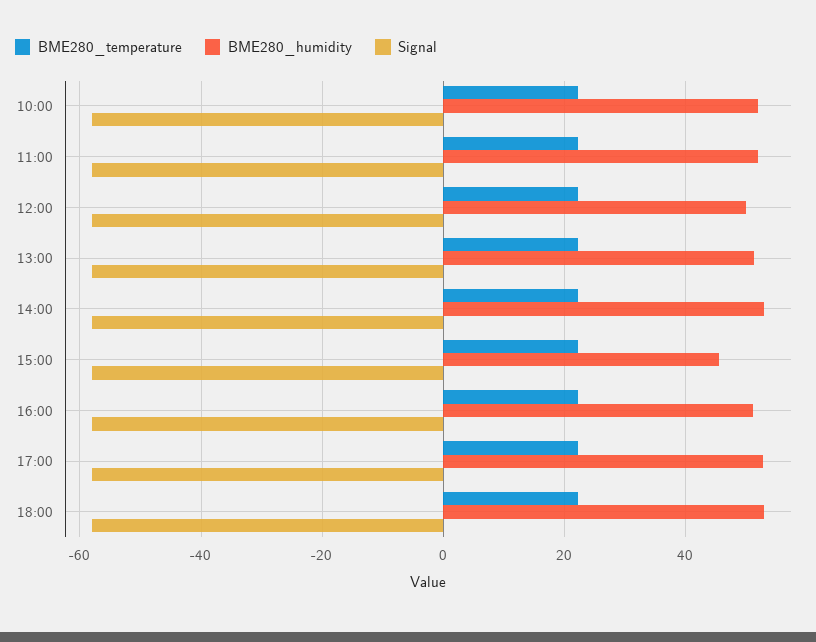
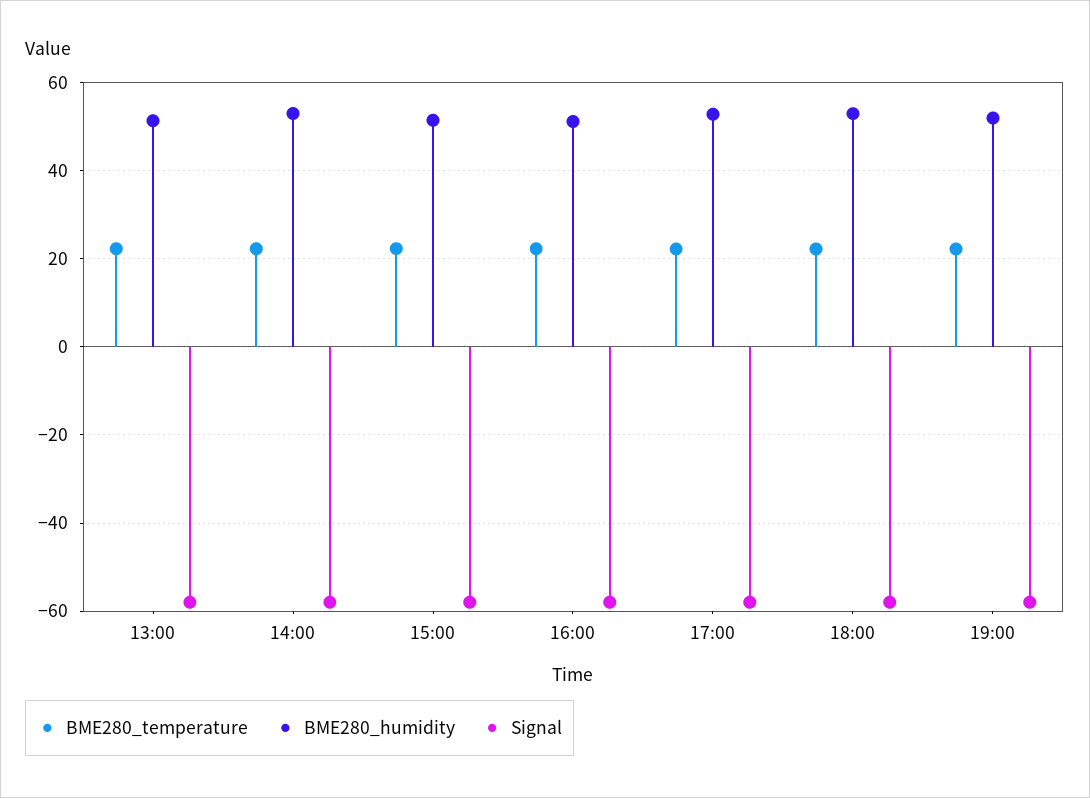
BME280_temperature, 10:00: 22 -> none
BME280_humidity, 10:00: 52 -> none
Signal, 10:00: -58 -> none
BME280_temperature, 11:00: 22 -> none
BME280_humidity, 11:00: 52 -> none
Signal, 11:00: -58 -> none
BME280_temperature, 12:00: 22 -> none
BME280_humidity, 12:00: 50 -> none
Signal, 12:00: -58 -> none
BME280_humidity, 15:00: 46 -> 52
BME280_temperature, 19:00: none -> 22
BME280_humidity, 19:00: none -> 52
Signal, 19:00: none -> -58

